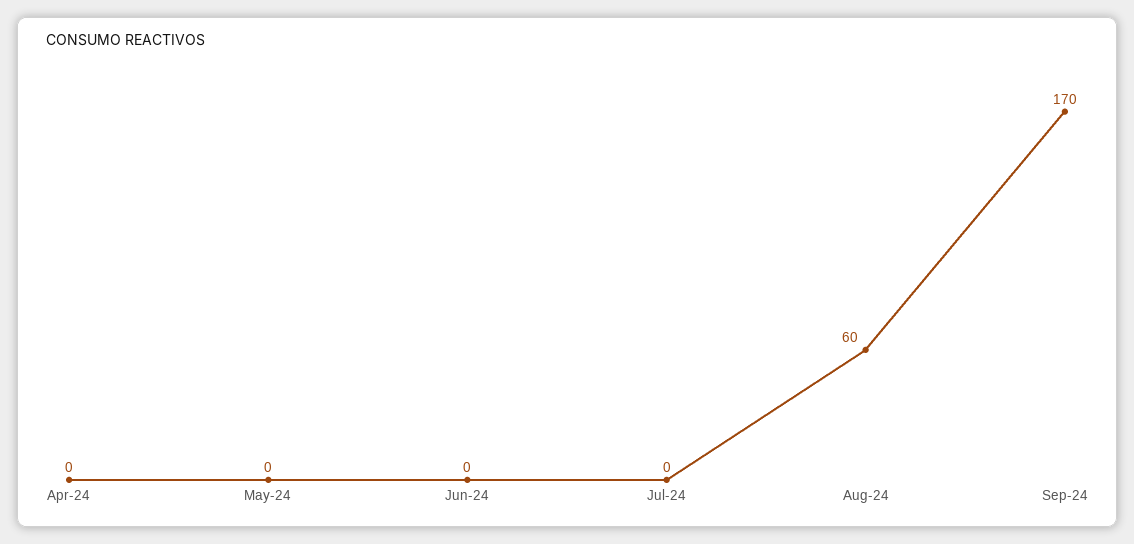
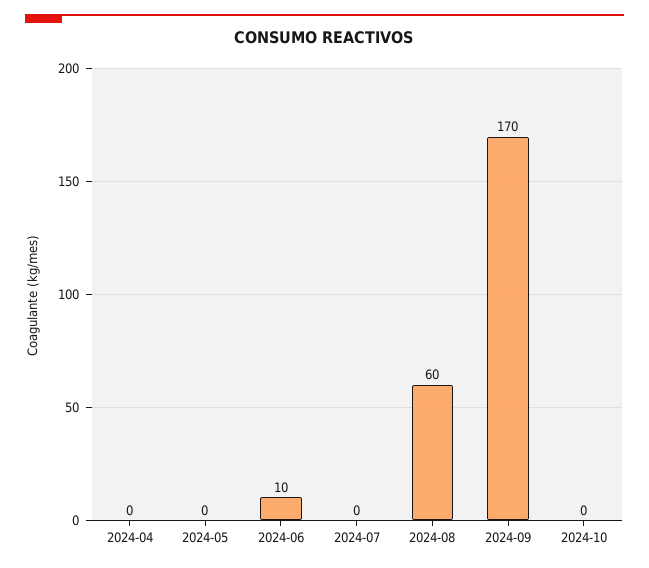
Jun-24: 0 -> 10
2024-10: none -> 0

